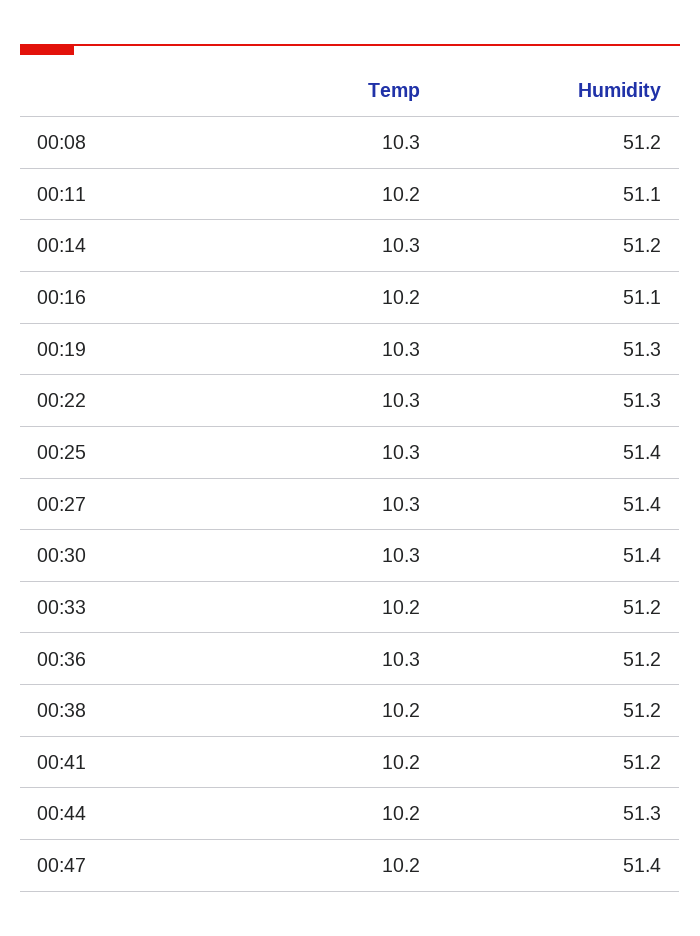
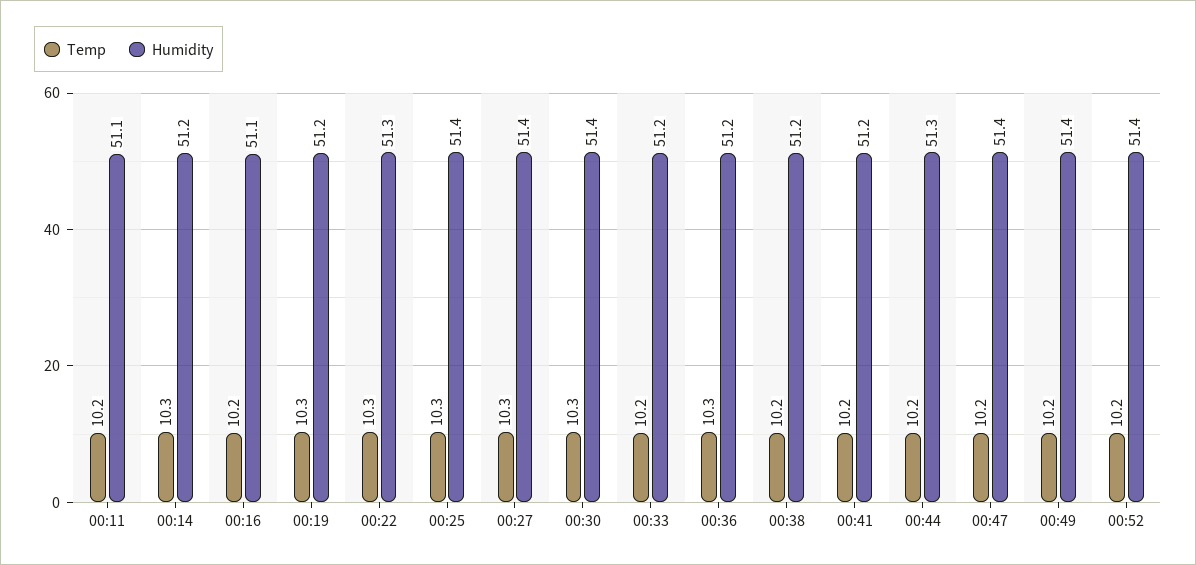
Temp, 00:08: 10.3 -> none
Humidity, 00:08: 51.2 -> none
Humidity, 00:19: 51.3 -> 51.2
Temp, 00:49: none -> 10.2
Humidity, 00:49: none -> 51.4
Temp, 00:52: none -> 10.2
Humidity, 00:52: none -> 51.4

